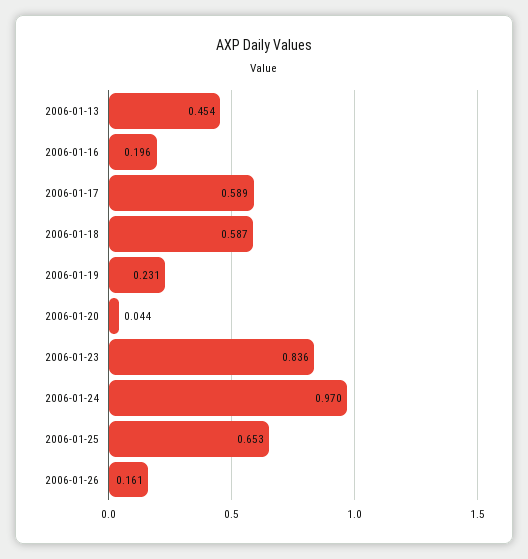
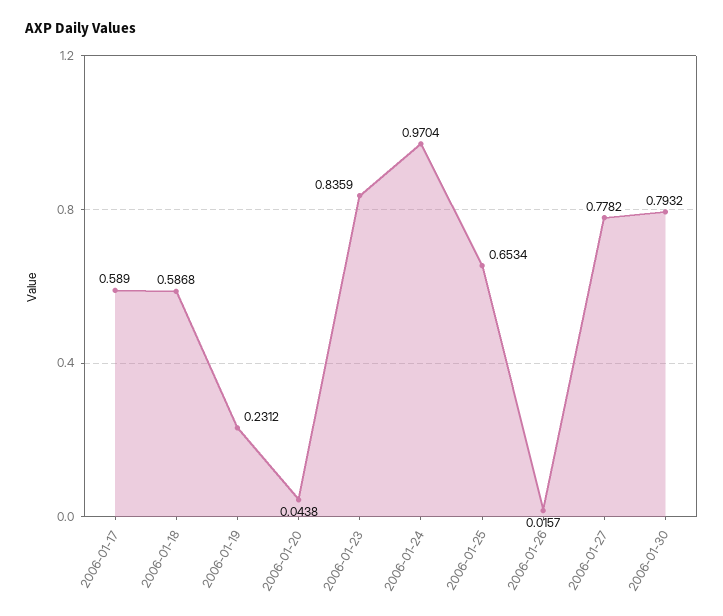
2006-01-13: 0.454 -> none
2006-01-16: 0.196 -> none
2006-01-26: 0.161 -> 0.0157
2006-01-27: none -> 0.7782
2006-01-30: none -> 0.7932

